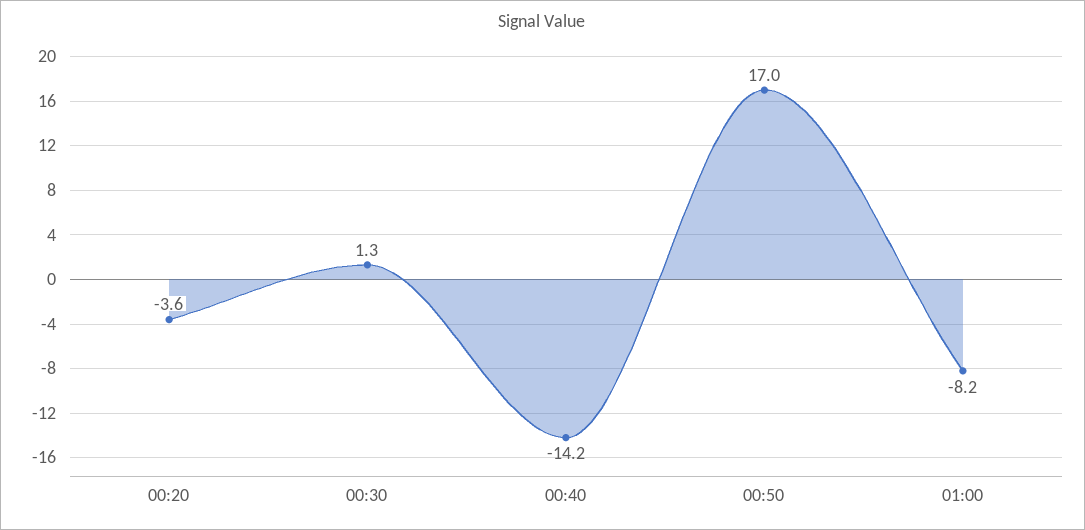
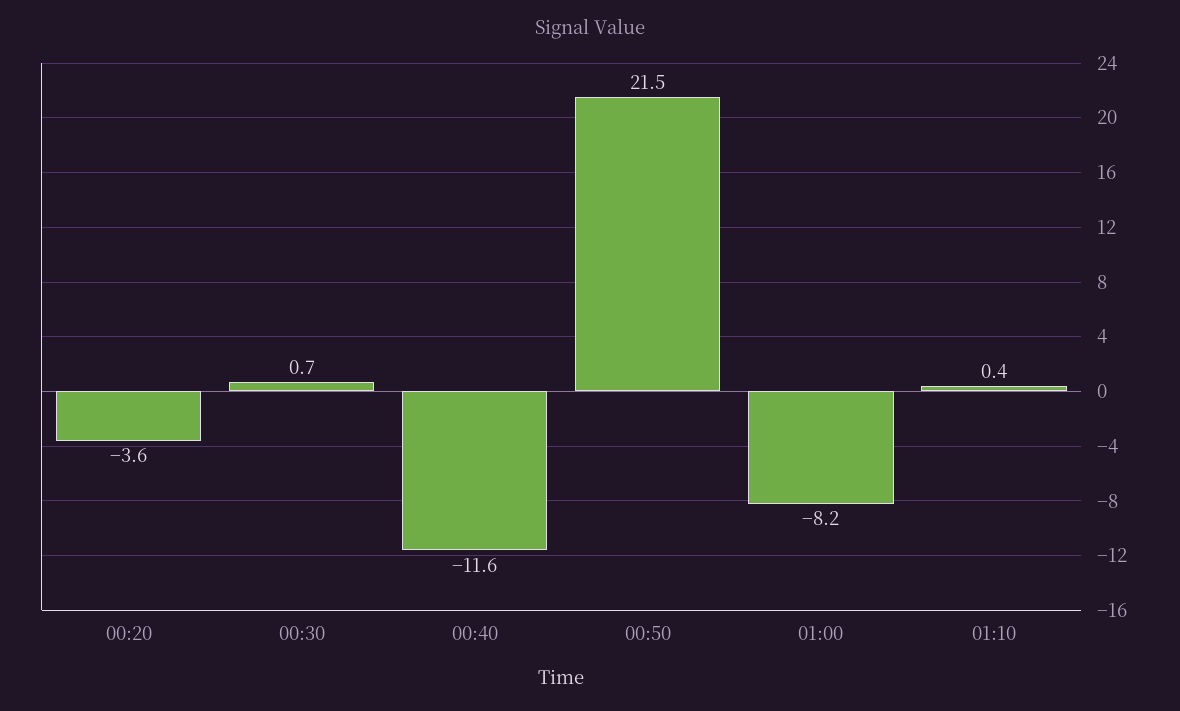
00:30: 1.3 -> 0.7
00:40: -14.2 -> -11.6
00:50: 17 -> 21.5
01:10: none -> 0.4

